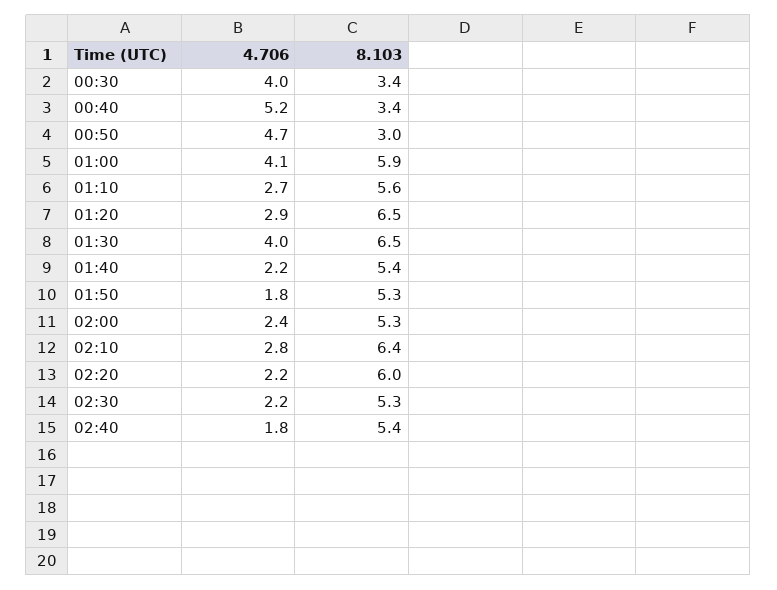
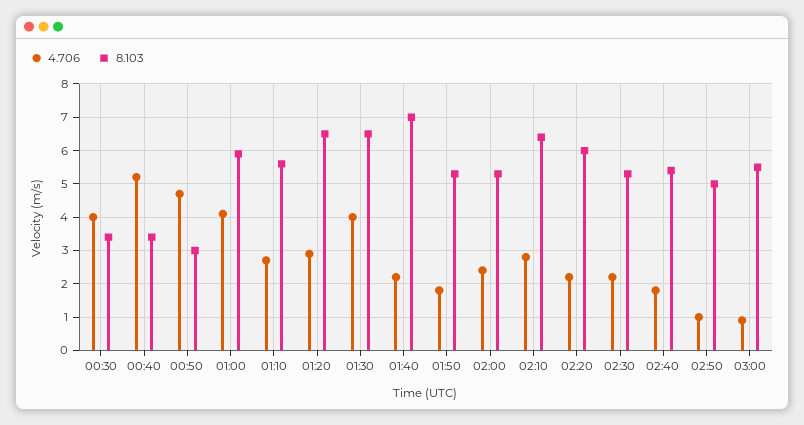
8.103, 01:40: 5.4 -> 7
4.706, 02:50: none -> 1
8.103, 02:50: none -> 5
4.706, 03:00: none -> 1
8.103, 03:00: none -> 5.5

